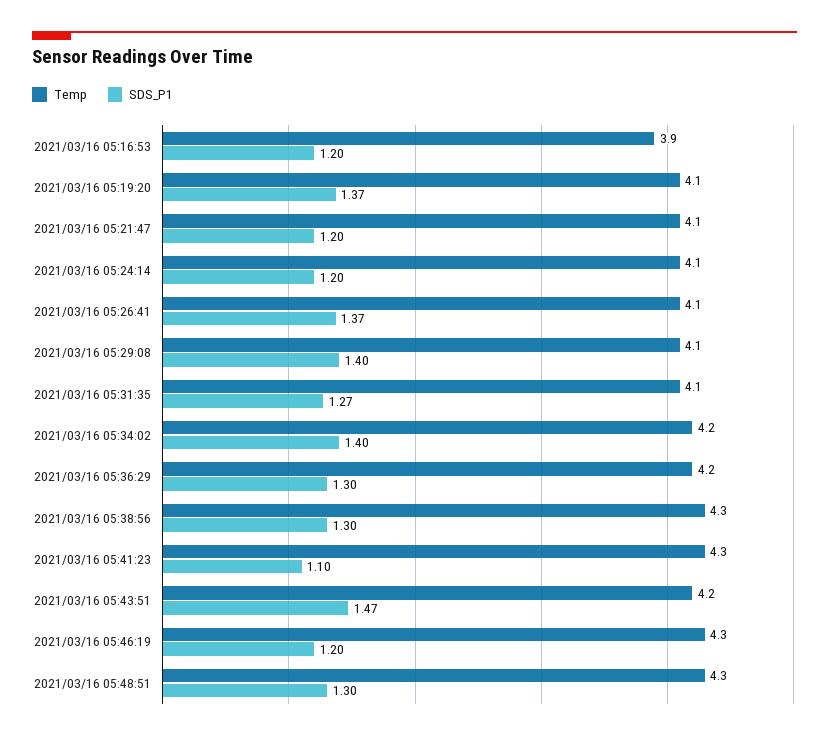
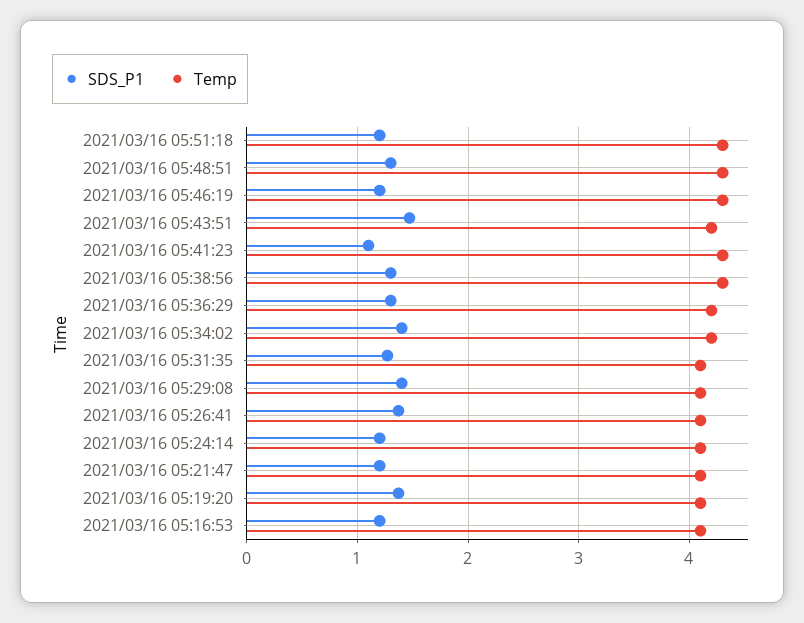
Temp, 2021/03/16 05:16:53: 3.9 -> 4.1
SDS_P1, 2021/03/16 05:51:18: none -> 1.2
Temp, 2021/03/16 05:51:18: none -> 4.3

